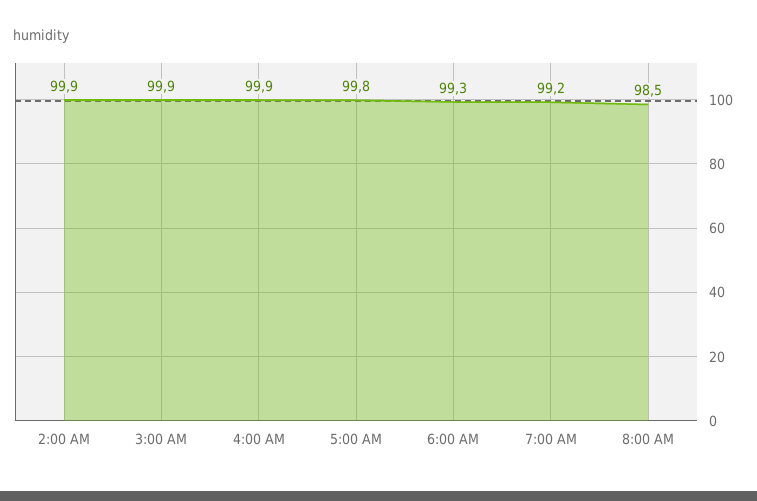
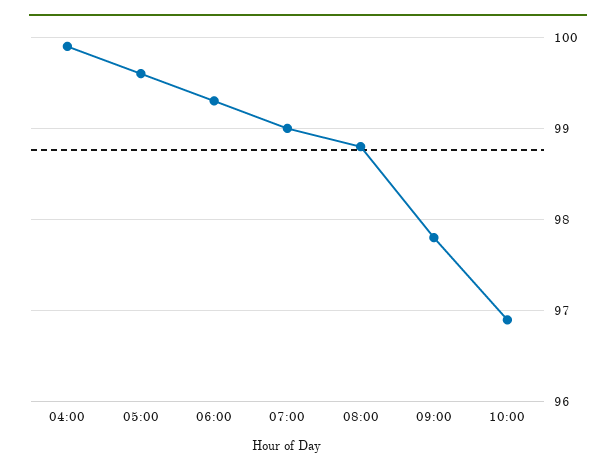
2:00 AM: 99.9 -> none
3:00 AM: 99.9 -> none
5:00 AM: 99.8 -> 99.6
7:00 AM: 99.2 -> 99
8:00 AM: 98.5 -> 98.8
09:00: none -> 97.8
10:00: none -> 96.9

